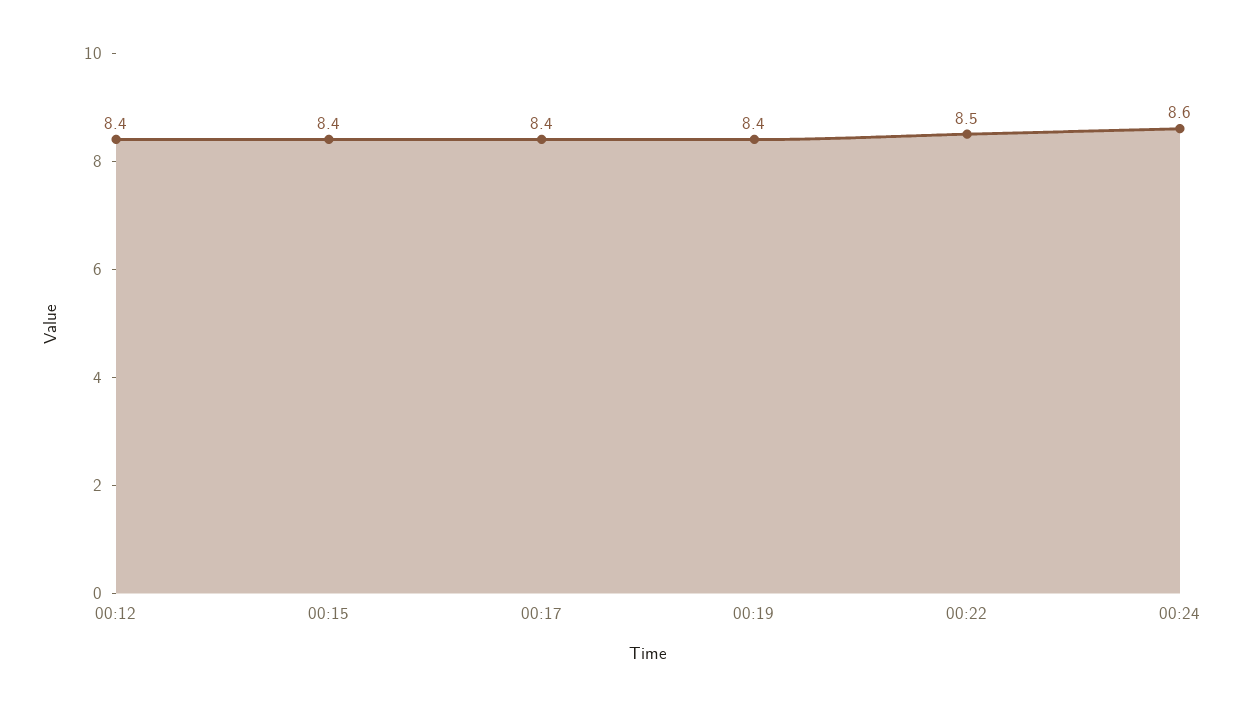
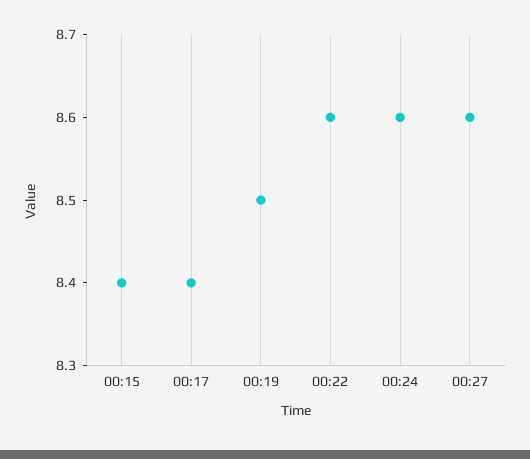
00:12: 8.4 -> none
00:19: 8.4 -> 8.5
00:22: 8.5 -> 8.6
00:27: none -> 8.6

